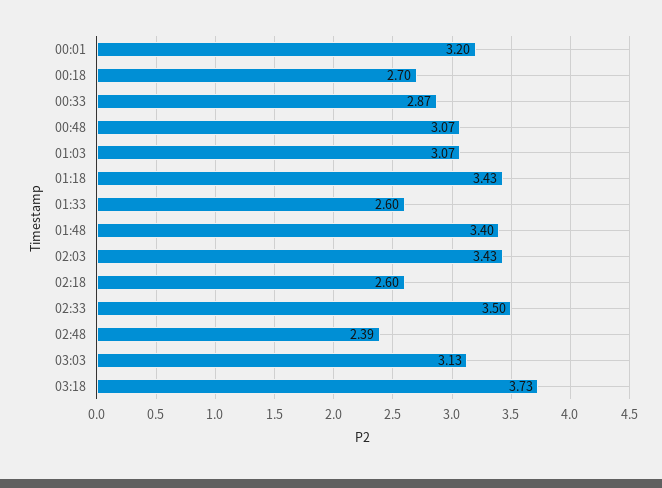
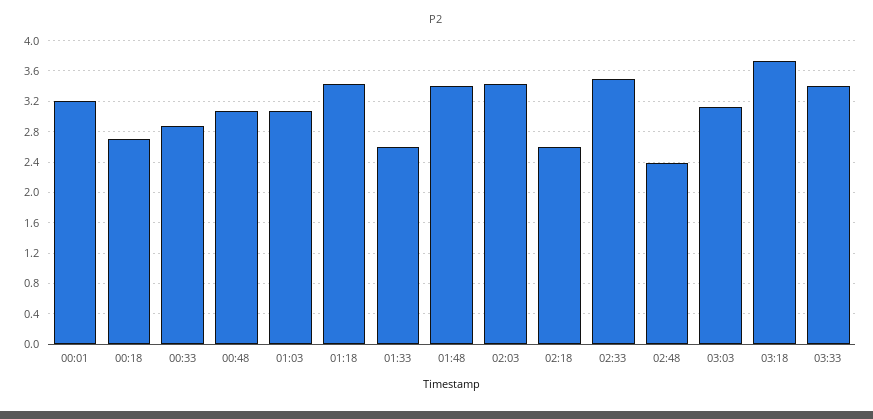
03:33: none -> 3.4

